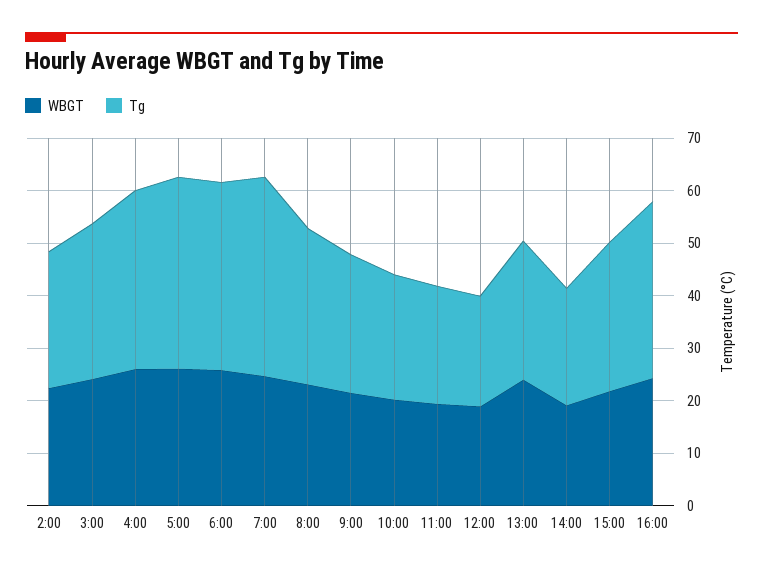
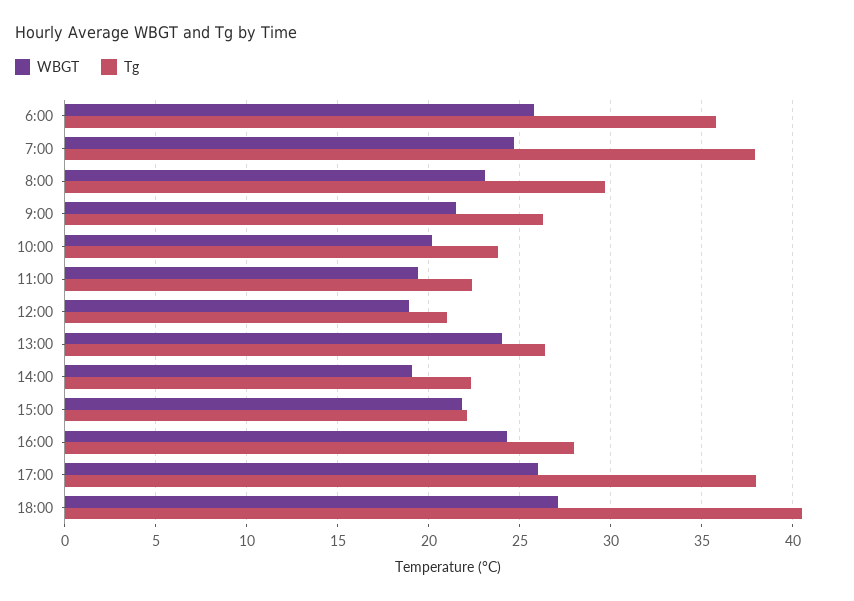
WBGT, 2:00: 22 -> none
Tg, 2:00: 26 -> none
WBGT, 3:00: 24 -> none
Tg, 3:00: 30 -> none
WBGT, 4:00: 26 -> none
Tg, 4:00: 34 -> none
WBGT, 5:00: 26 -> none
Tg, 5:00: 36 -> none
Tg, 15:00: 28 -> 22
Tg, 16:00: 34 -> 28
WBGT, 17:00: none -> 26
Tg, 17:00: none -> 38
WBGT, 18:00: none -> 27
Tg, 18:00: none -> 40.5

